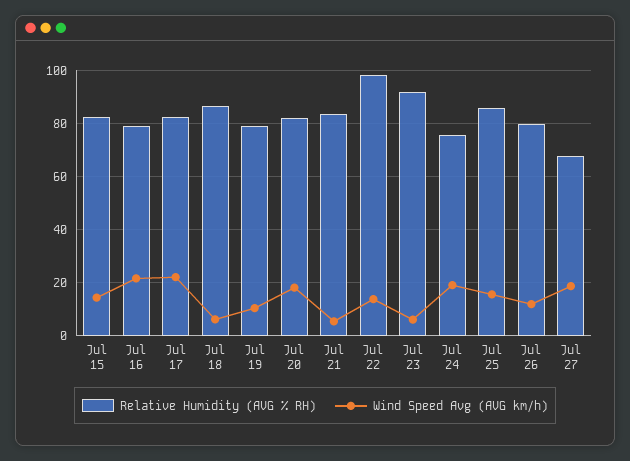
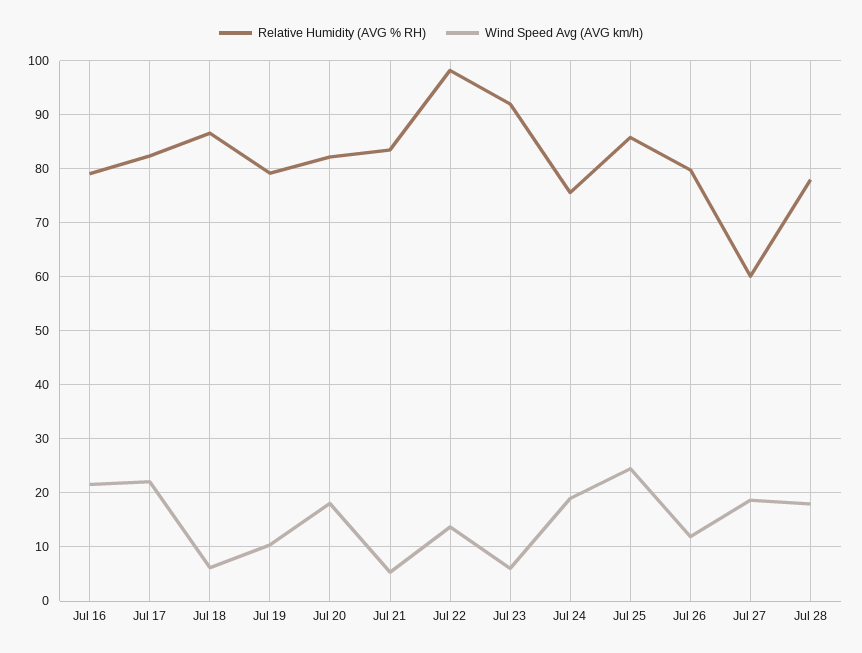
Relative Humidity (AVG % RH), Jul 15: 82.5 -> none
Wind Speed Avg (AVG km/h), Jul 15: 15 -> none
Wind Speed Avg (AVG km/h), Jul 25: 15 -> 24
Relative Humidity (AVG % RH), Jul 27: 67.5 -> 60
Relative Humidity (AVG % RH), Jul 28: none -> 78
Wind Speed Avg (AVG km/h), Jul 28: none -> 18

